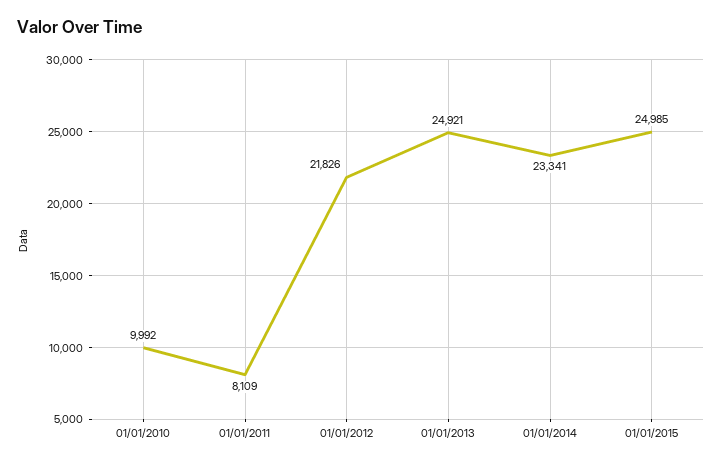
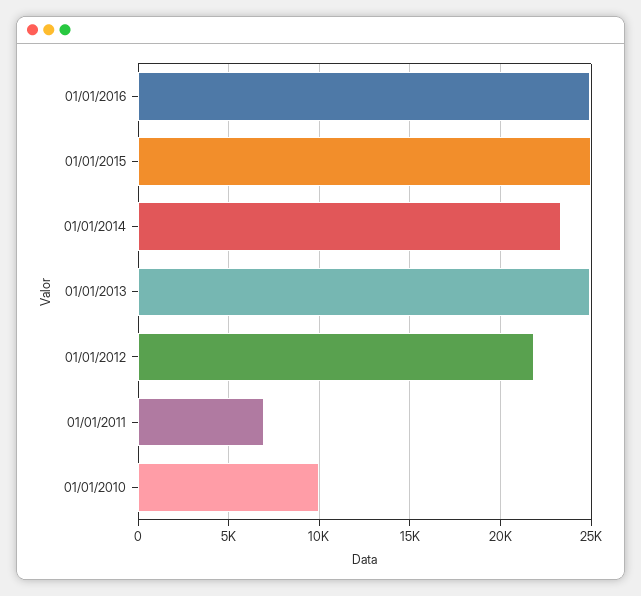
01/01/2011: 8109 -> 7000
01/01/2016: none -> 25000

